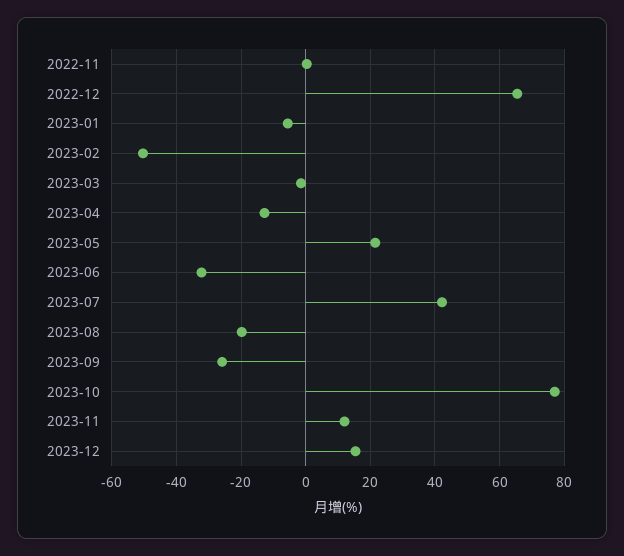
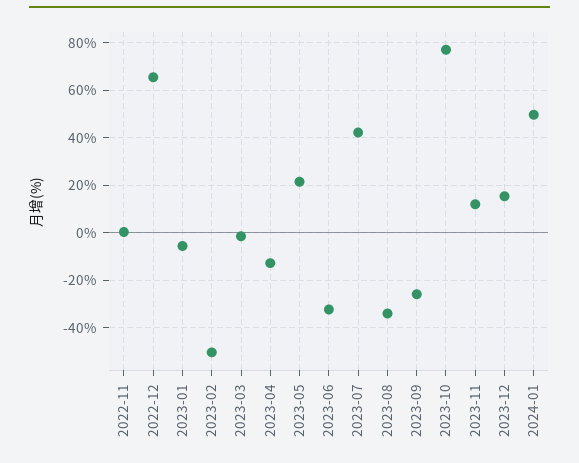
2023-08: -20 -> -35
2024-01: none -> 50

